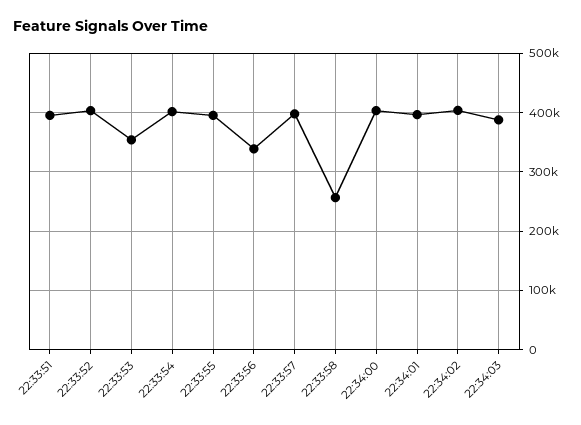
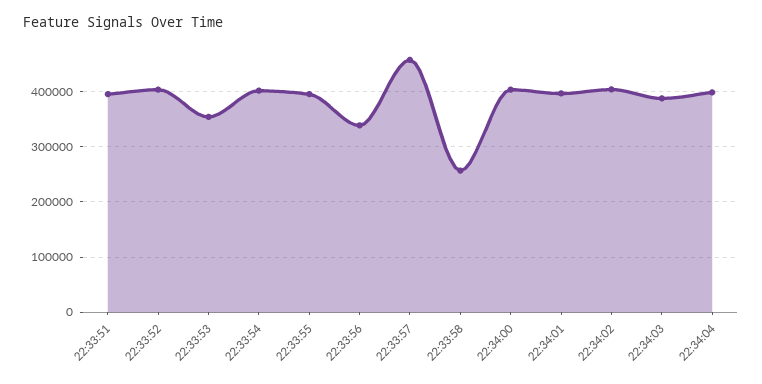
22:33:57: 400000 -> 460000
22:34:04: none -> 400000

